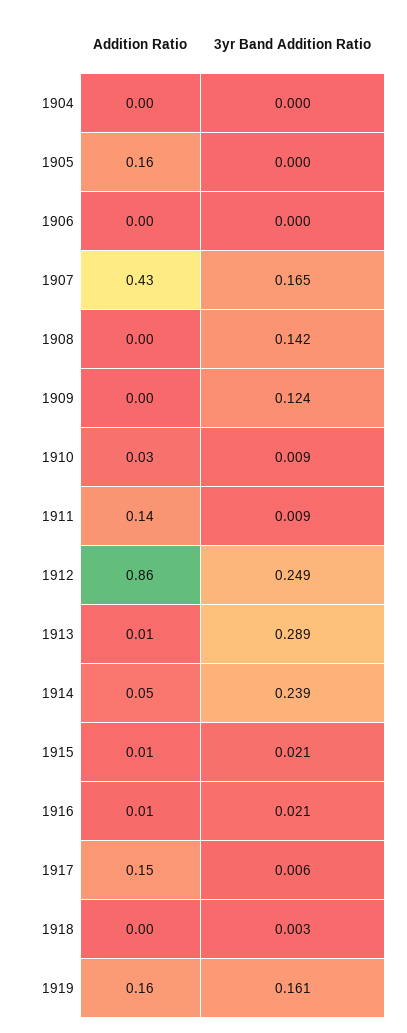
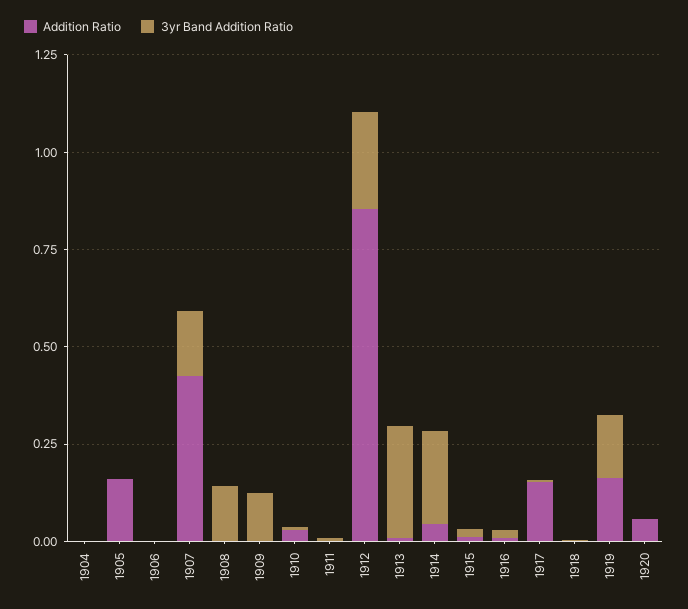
Addition Ratio, 1911: 0.14 -> 0
Addition Ratio, 1920: none -> 0.05
3yr Band Addition Ratio, 1920: none -> 0

